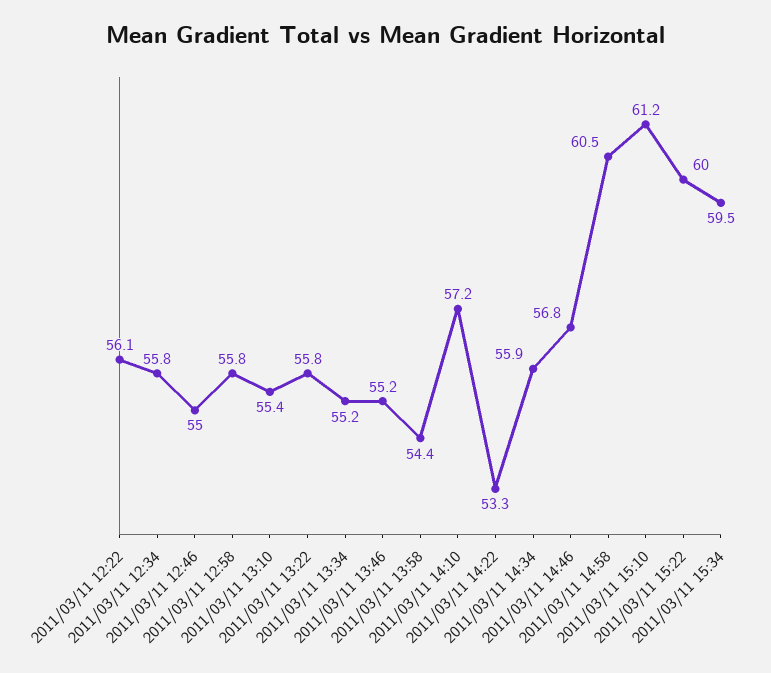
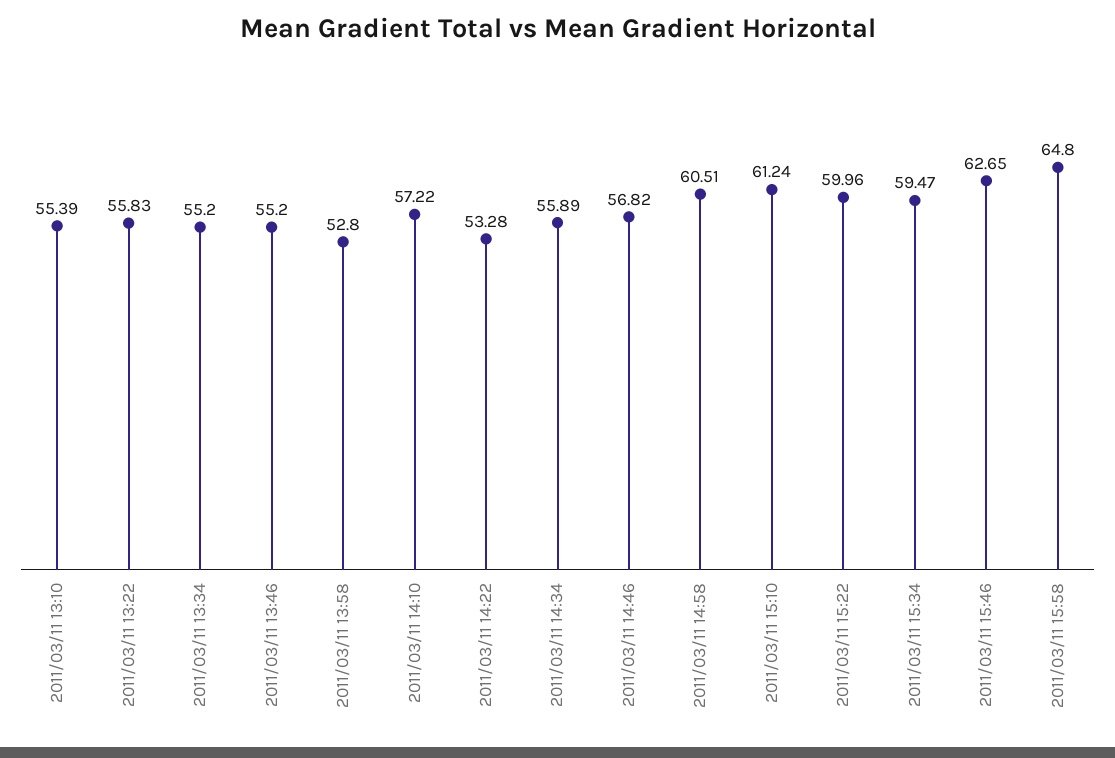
2011/03/11 12:22: 56.1 -> none
2011/03/11 12:34: 55.8 -> none
2011/03/11 12:46: 55 -> none
2011/03/11 12:58: 55.8 -> none
2011/03/11 13:58: 54.4 -> 52.8
2011/03/11 15:46: none -> 62.65
2011/03/11 15:58: none -> 64.8

